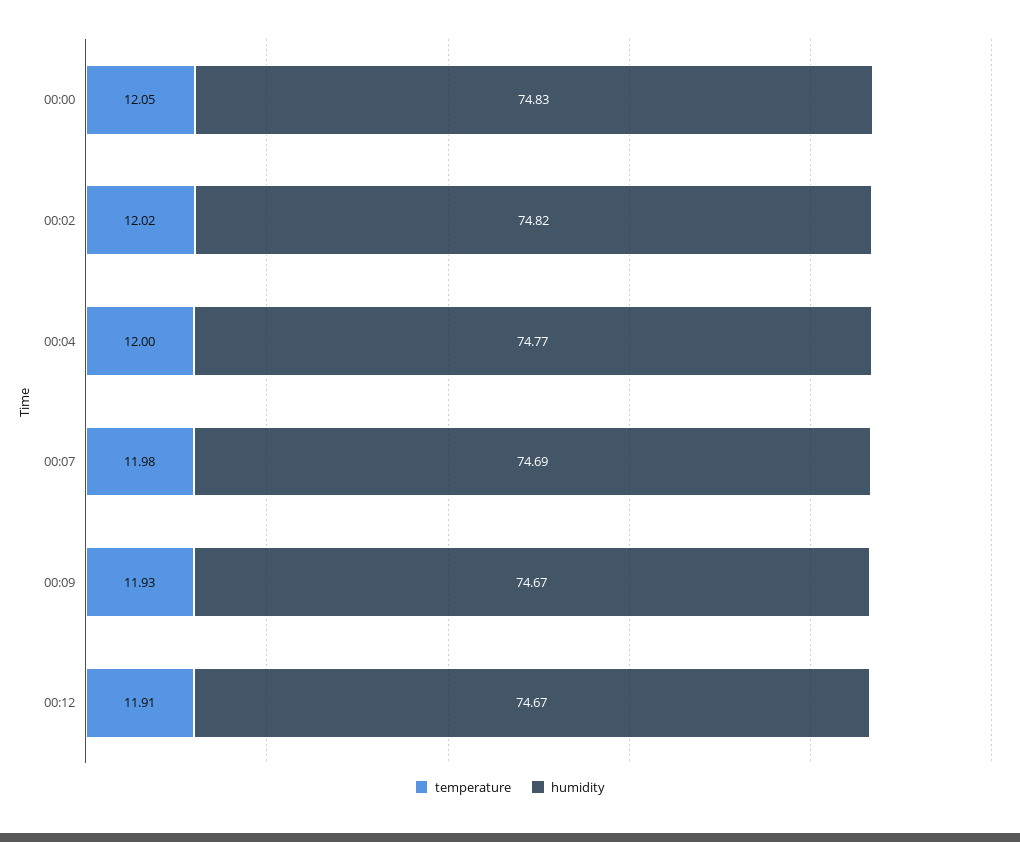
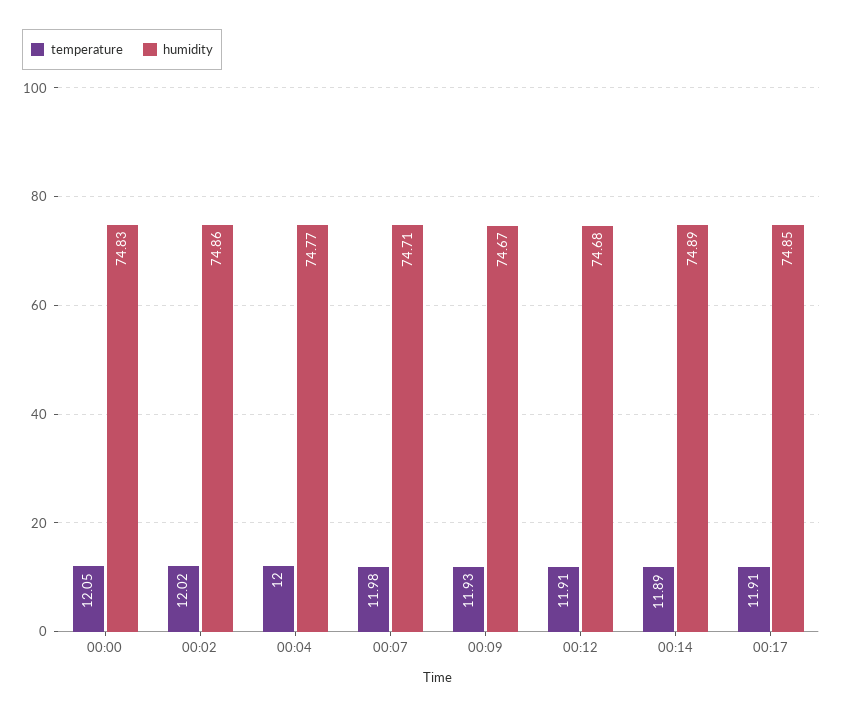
humidity, 00:02: 74.82 -> 74.86
humidity, 00:07: 74.69 -> 74.71
humidity, 00:12: 74.67 -> 74.68
temperature, 00:14: none -> 11.89
humidity, 00:14: none -> 74.89
temperature, 00:17: none -> 11.91
humidity, 00:17: none -> 74.85

